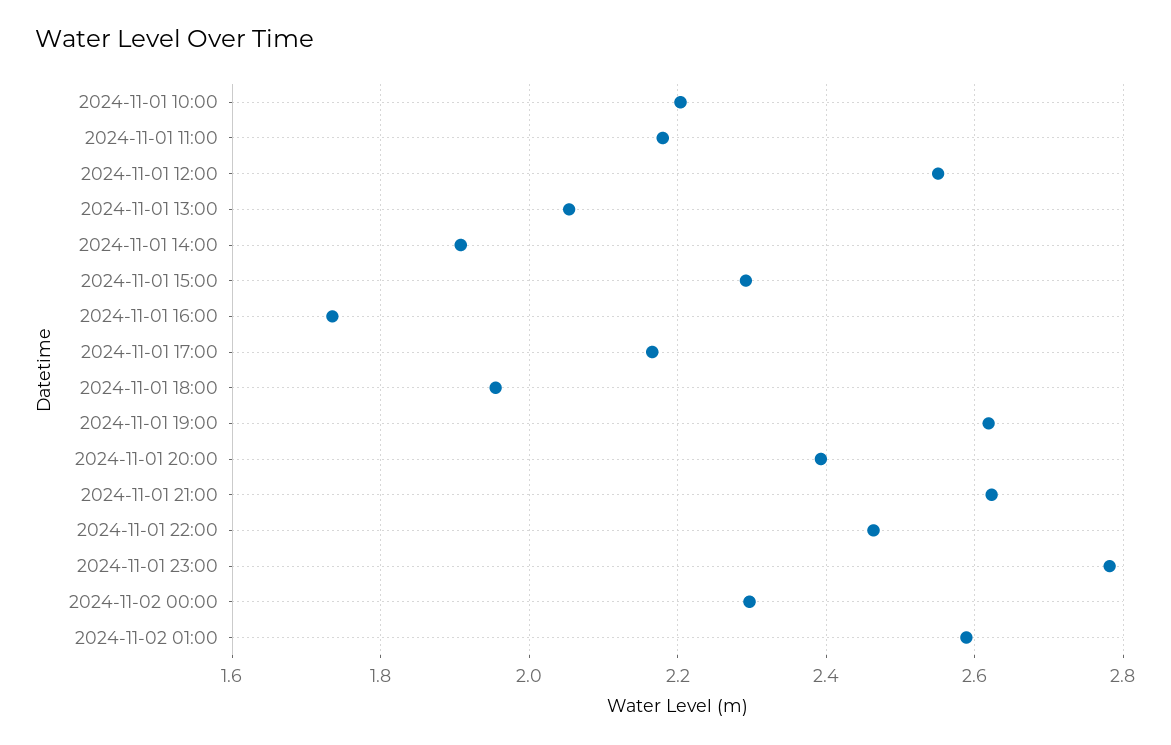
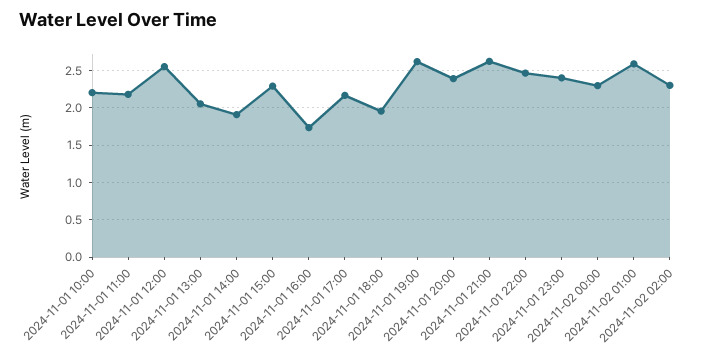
2024-11-01 23:00: 2.78 -> 2.4
2024-11-02 02:00: none -> 2.3

